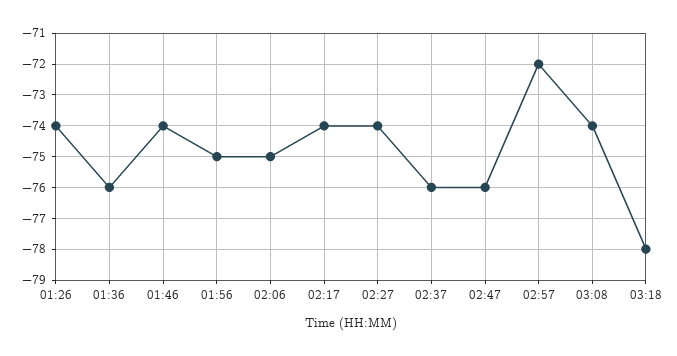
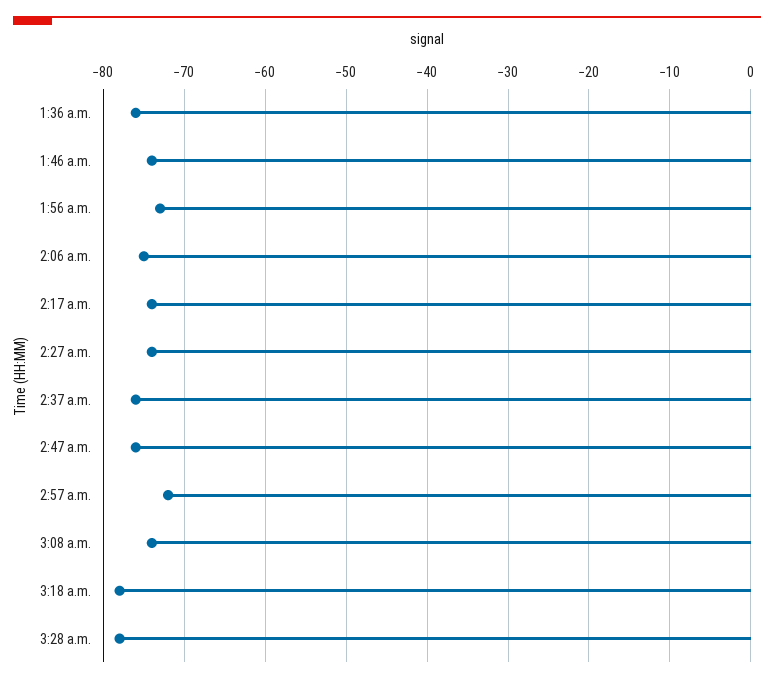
01:26: -74 -> none
01:56: -75 -> -73
3:28 a.m.: none -> -78

